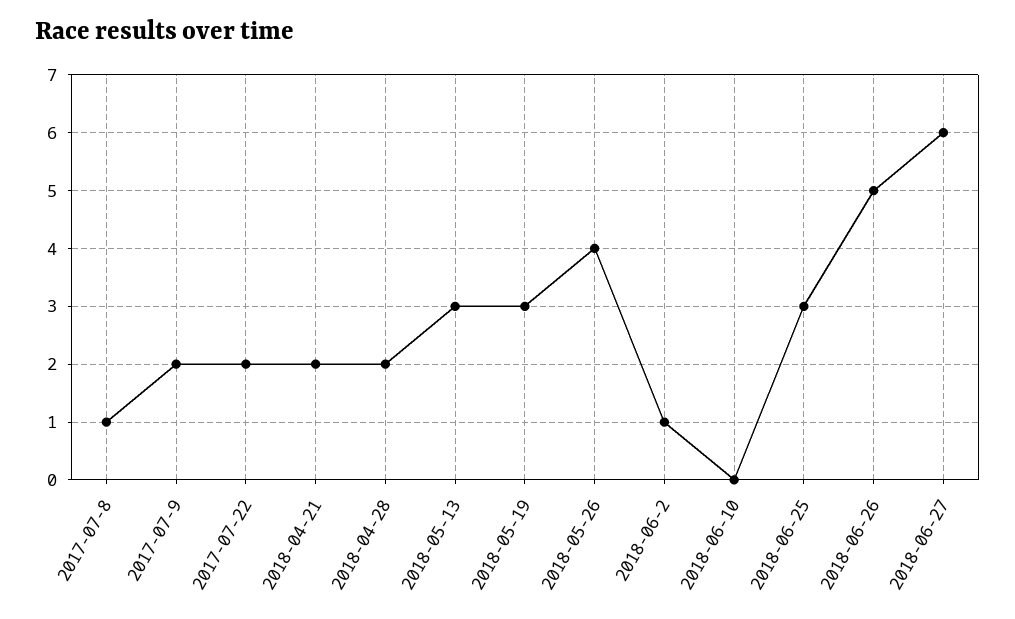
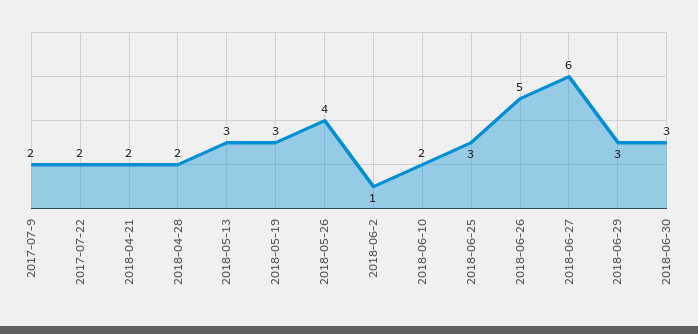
2017-07-8: 1 -> none
2018-06-10: 0 -> 2
2018-06-29: none -> 3
2018-06-30: none -> 3

